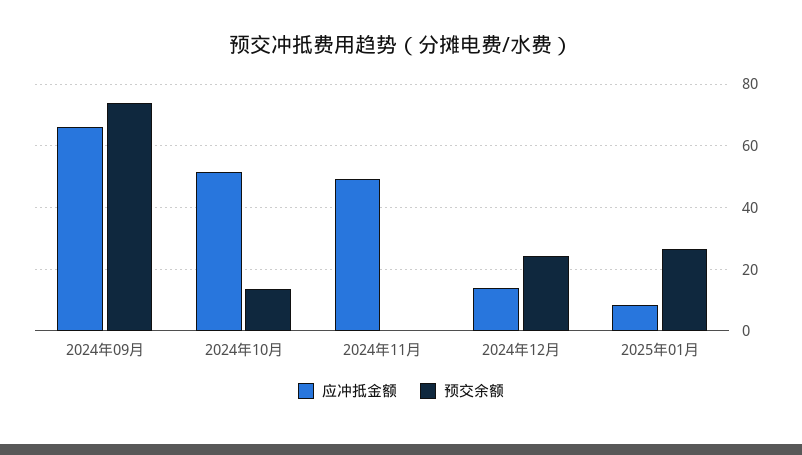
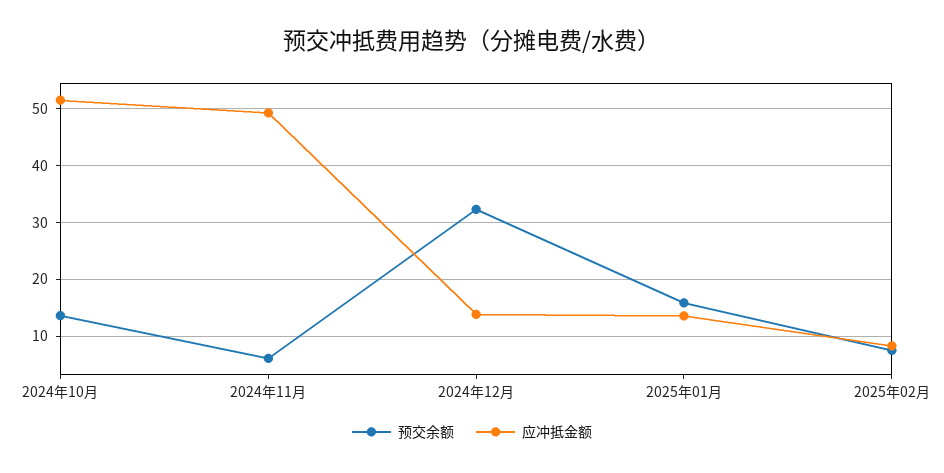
应冲抵金额, 2024年09月: 66 -> none
预交余额, 2024年09月: 74 -> none
预交余额, 2024年11月: 0 -> 6
预交余额, 2024年12月: 24 -> 32
应冲抵金额, 2025年01月: 8 -> 14
预交余额, 2025年01月: 26 -> 16
预交余额, 2025年02月: none -> 8
应冲抵金额, 2025年02月: none -> 8

